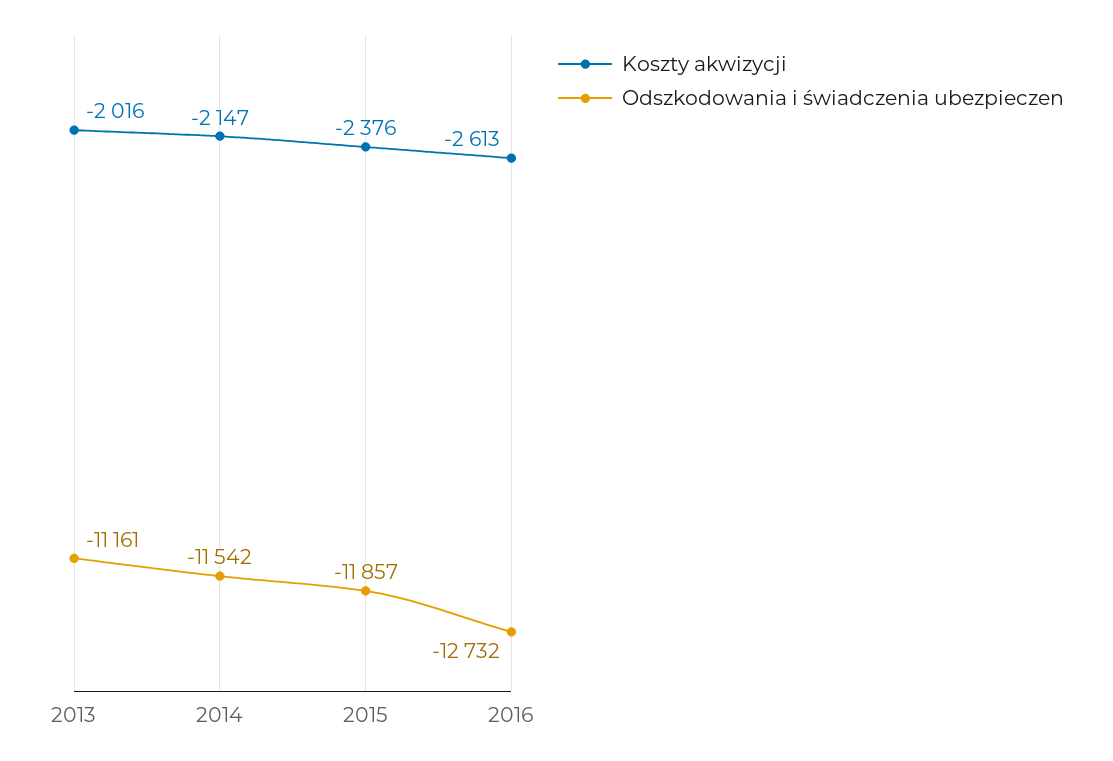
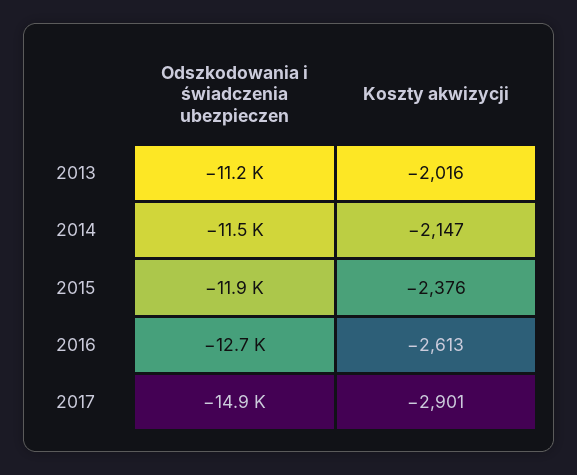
Odszkodowania i świadczenia ubezpieczen, 2017: none -> -14900
Koszty akwizycji, 2017: none -> -2901

